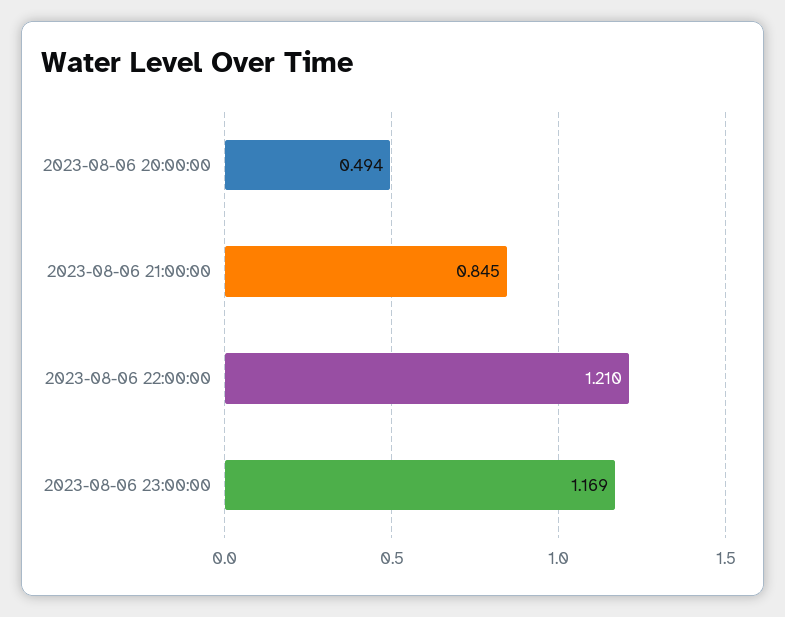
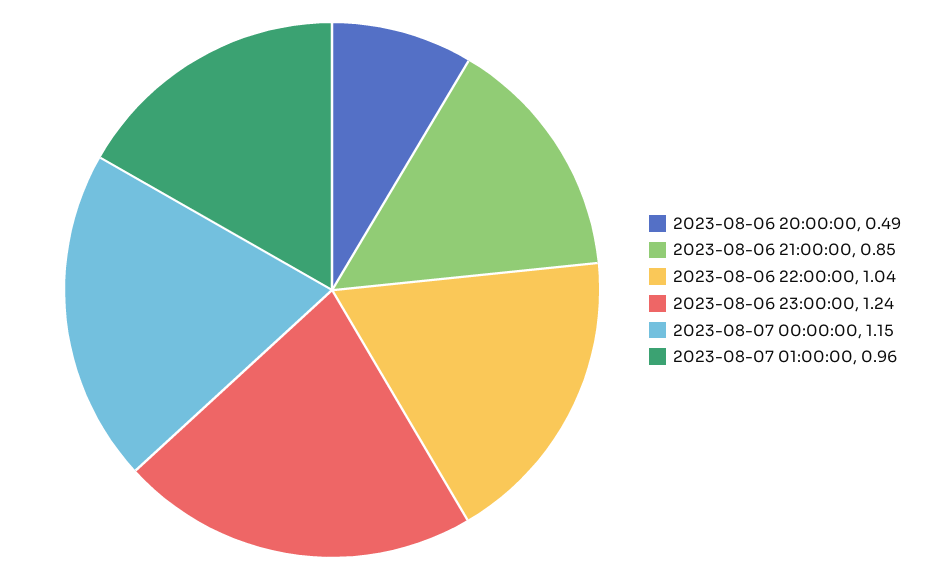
2023-08-06 22:00:00: 1.21 -> 1.04
2023-08-06 23:00:00: 1.169 -> 1.24
2023-08-07 00:00:00: none -> 1.15
2023-08-07 01:00:00: none -> 0.96

